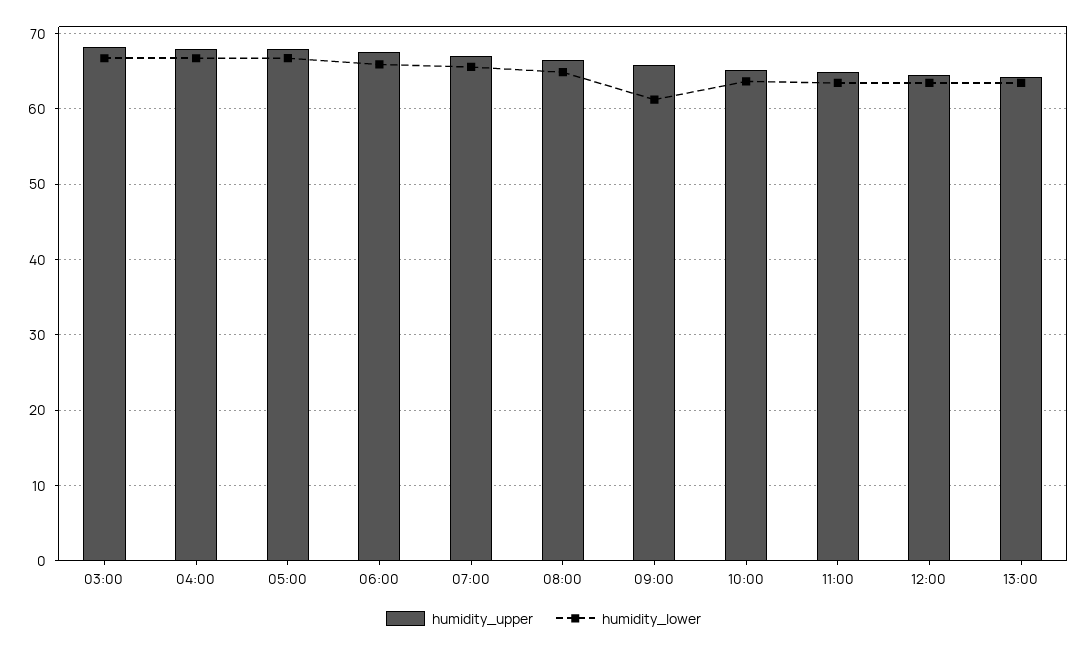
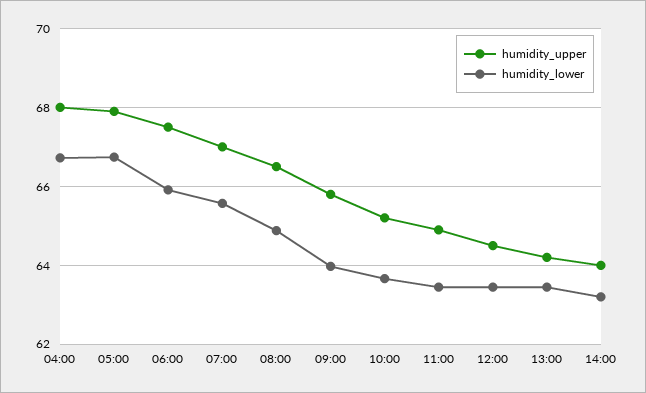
humidity_upper, 03:00: 68 -> none
humidity_lower, 03:00: 67 -> none
humidity_lower, 09:00: 61 -> 64
humidity_upper, 14:00: none -> 64
humidity_lower, 14:00: none -> 63.2

